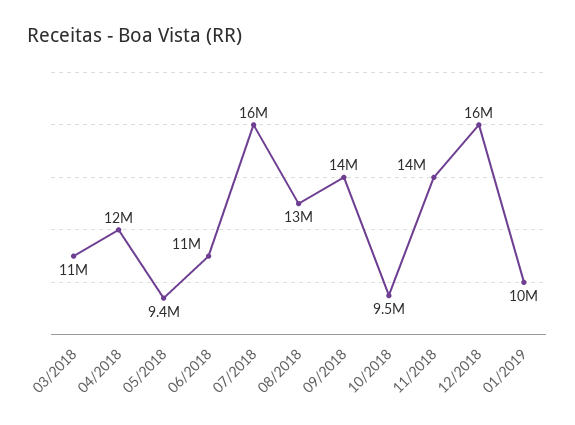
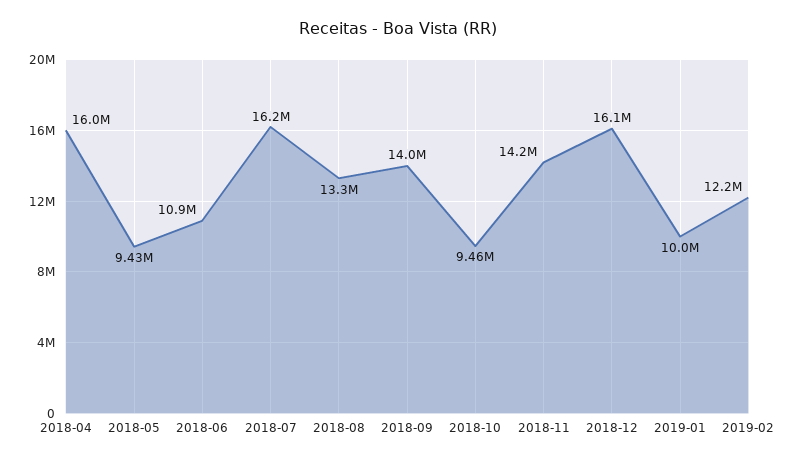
03/2018: 11000000 -> none
04/2018: 12000000 -> 16000000
2019-02: none -> 12200000

